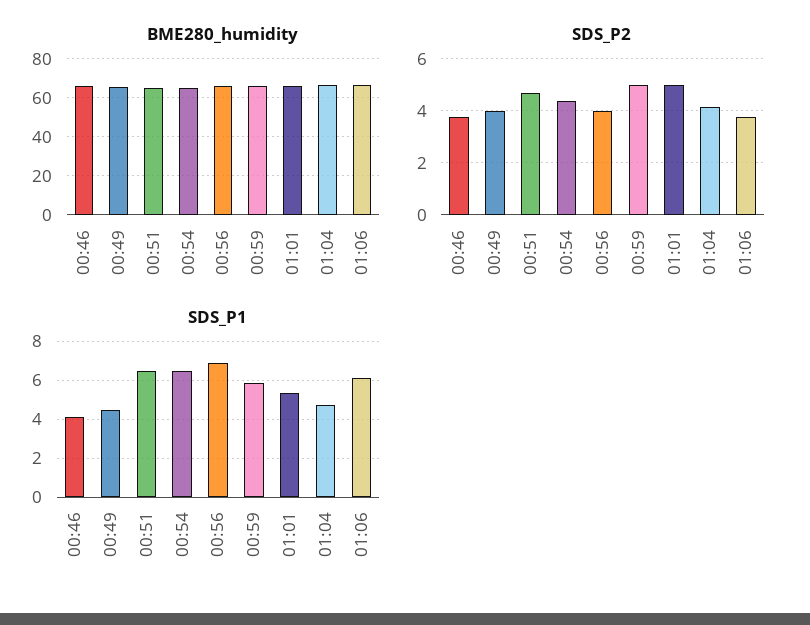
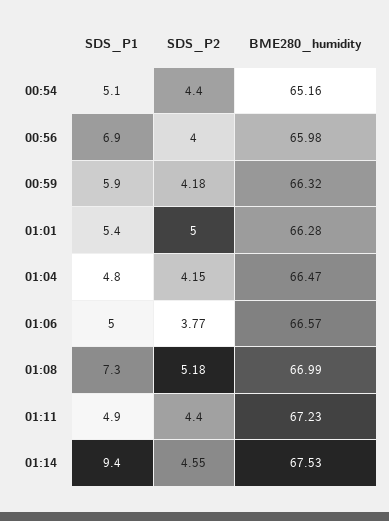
BME280_humidity, 00:46: 65 -> none
BME280_humidity, 00:49: 65 -> none
BME280_humidity, 00:51: 65 -> none
SDS_P2, 00:46: 3.75 -> none
SDS_P2, 00:49: 4 -> none
SDS_P2, 00:51: 4.75 -> none
SDS_P2, 00:59: 5 -> 4.18
SDS_P1, 00:46: 4 -> none
SDS_P1, 00:49: 4.5 -> none
SDS_P1, 00:51: 6.5 -> none
SDS_P1, 00:54: 6.5 -> 5.1
SDS_P1, 01:06: 6 -> 5
SDS_P1, 01:08: none -> 7.3
SDS_P2, 01:08: none -> 5.18
BME280_humidity, 01:08: none -> 66.99
SDS_P1, 01:11: none -> 4.9
SDS_P2, 01:11: none -> 4.4
BME280_humidity, 01:11: none -> 67.23
SDS_P1, 01:14: none -> 9.4
SDS_P2, 01:14: none -> 4.55
BME280_humidity, 01:14: none -> 67.53

